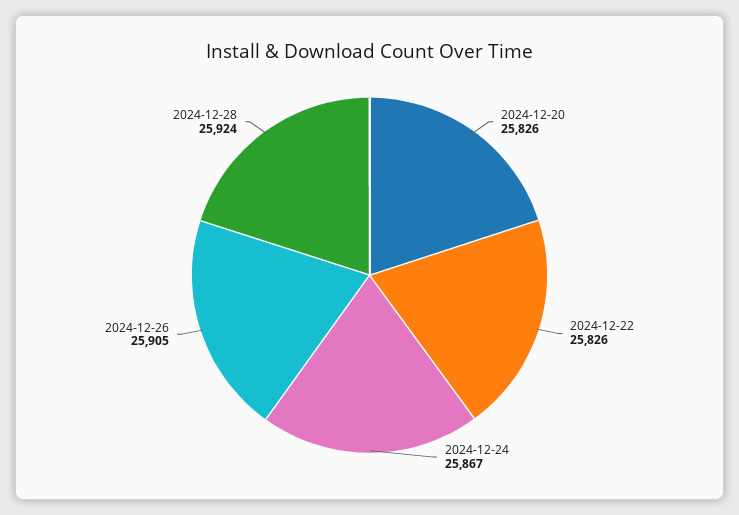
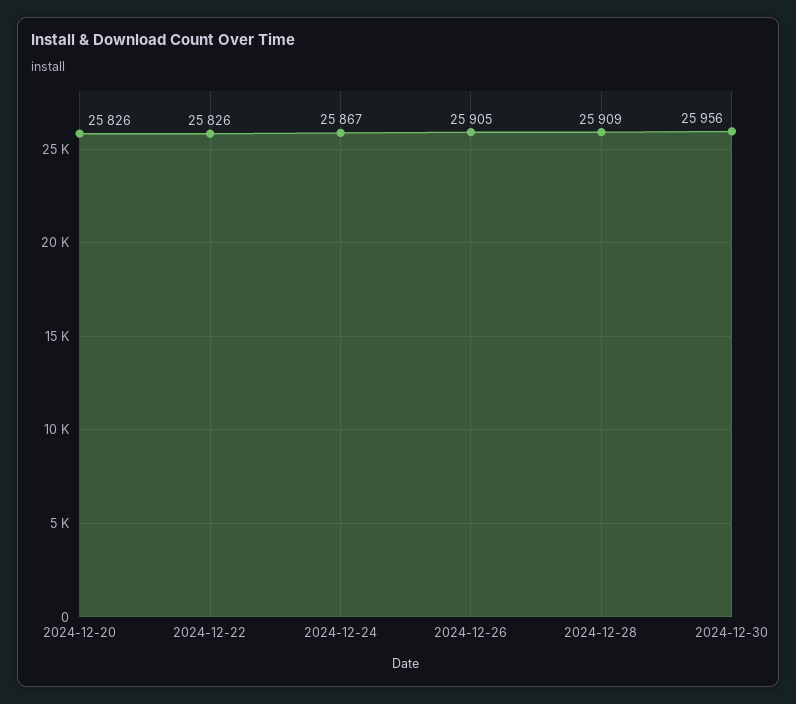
2024-12-28: 25924 -> 25909
2024-12-30: none -> 25956

